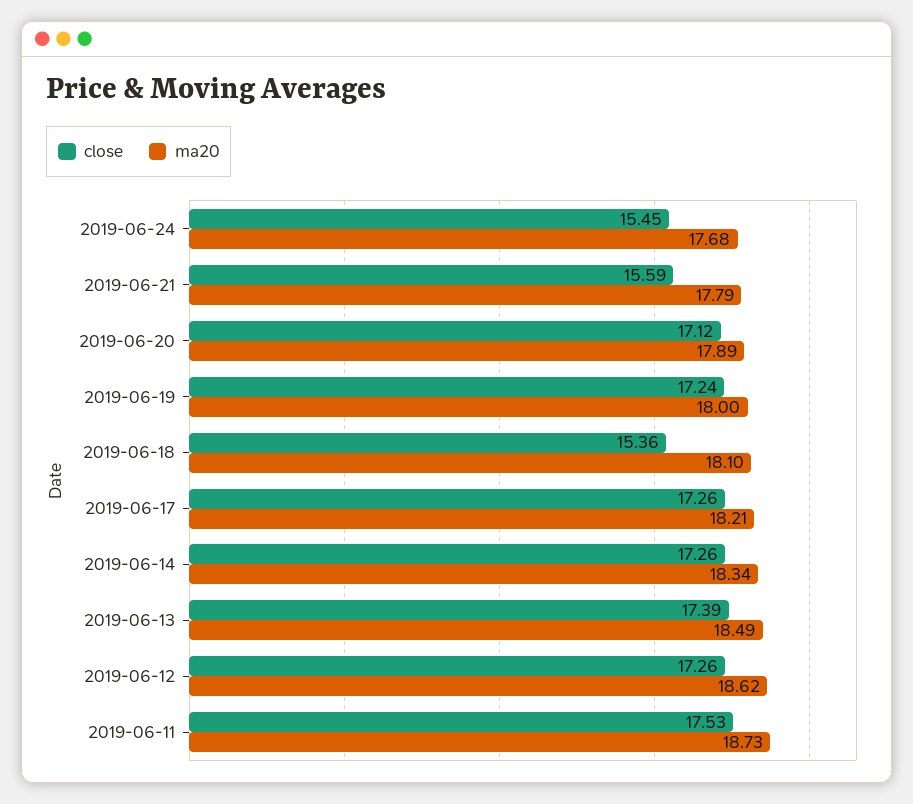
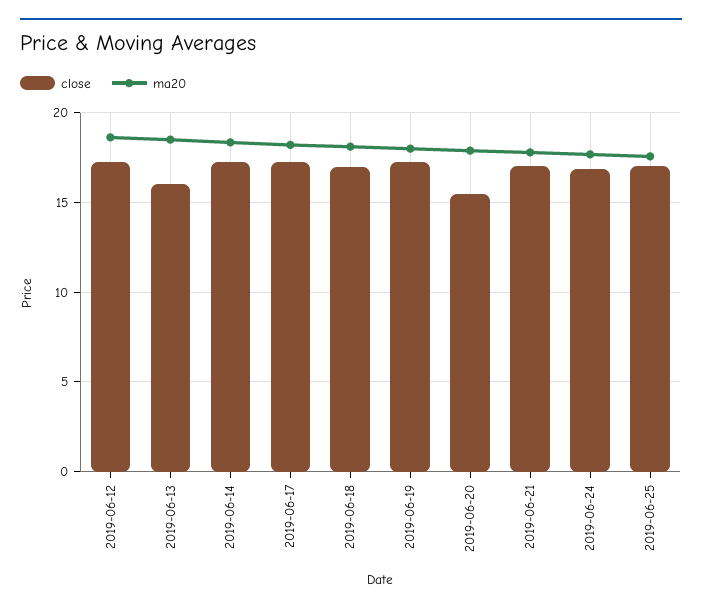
close, 2019-06-24: 15.45 -> 17
close, 2019-06-21: 15.59 -> 17
close, 2019-06-20: 17.12 -> 15.5
close, 2019-06-18: 15.36 -> 17
close, 2019-06-13: 17.39 -> 16
close, 2019-06-11: 17.53 -> none
ma20, 2019-06-11: 18.73 -> none
close, 2019-06-25: none -> 17
ma20, 2019-06-25: none -> 17.5

